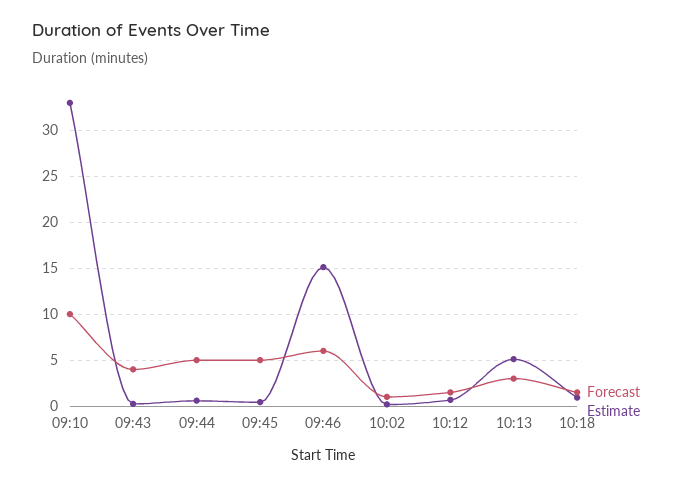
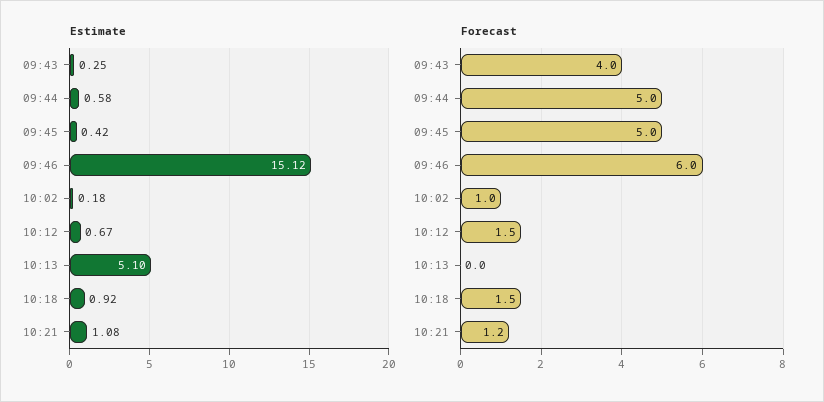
Forecast, 09:10: 10 -> none
Estimate, 09:10: 33 -> none
Forecast, 10:13: 3 -> 0
Estimate, 10:21: none -> 1.08
Forecast, 10:21: none -> 1.2

